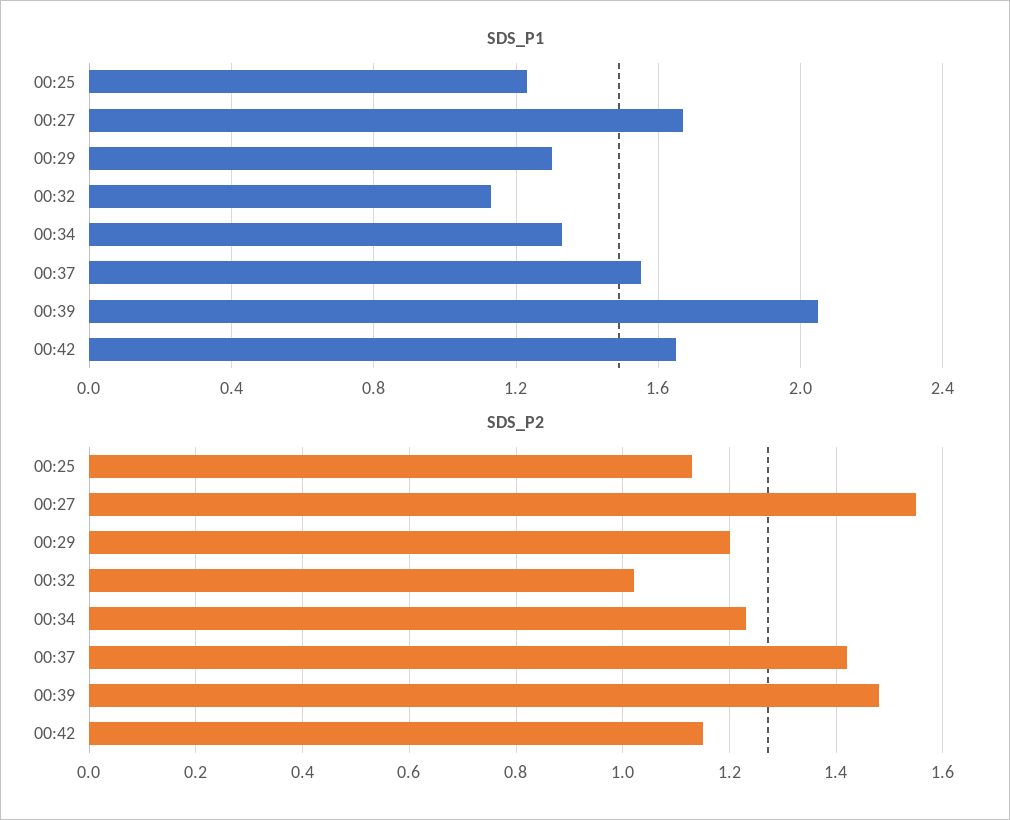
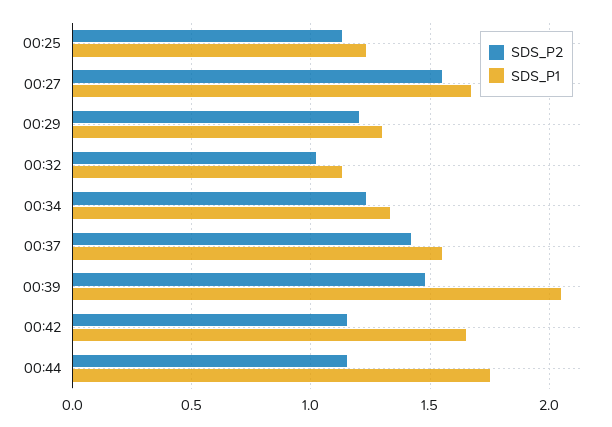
SDS_P2, 00:44: none -> 1.15
SDS_P1, 00:44: none -> 1.75

